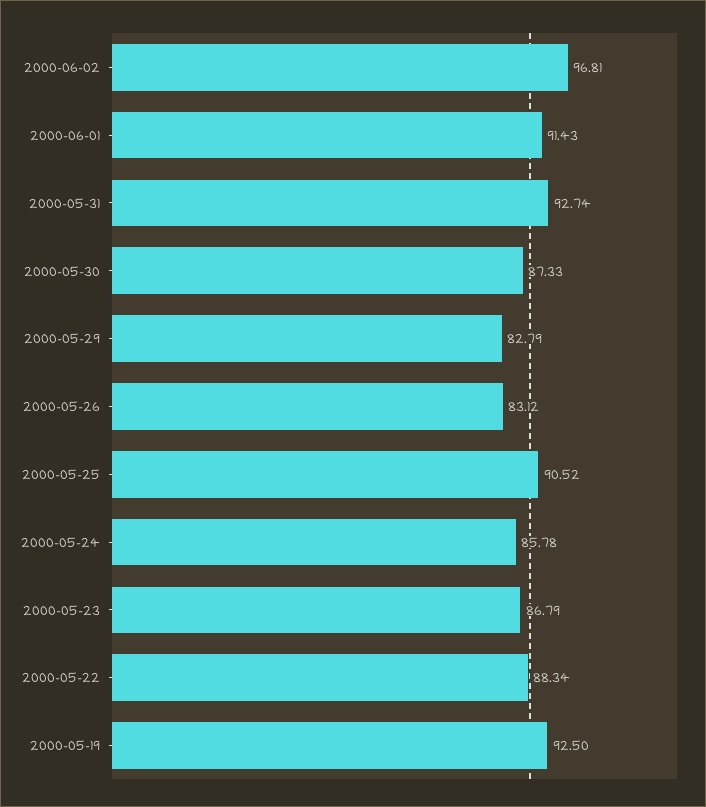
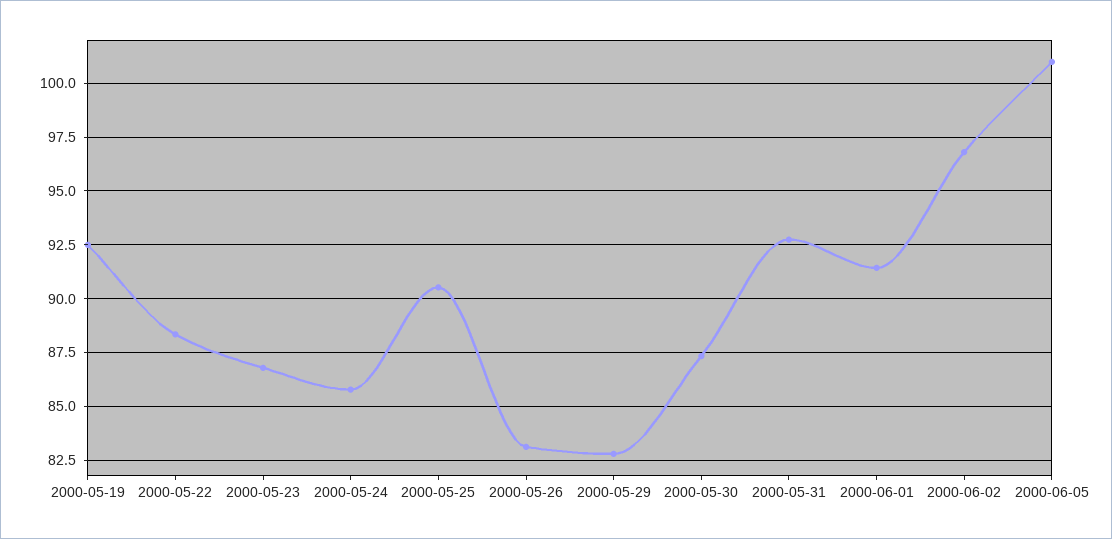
2000-06-05: none -> 101

